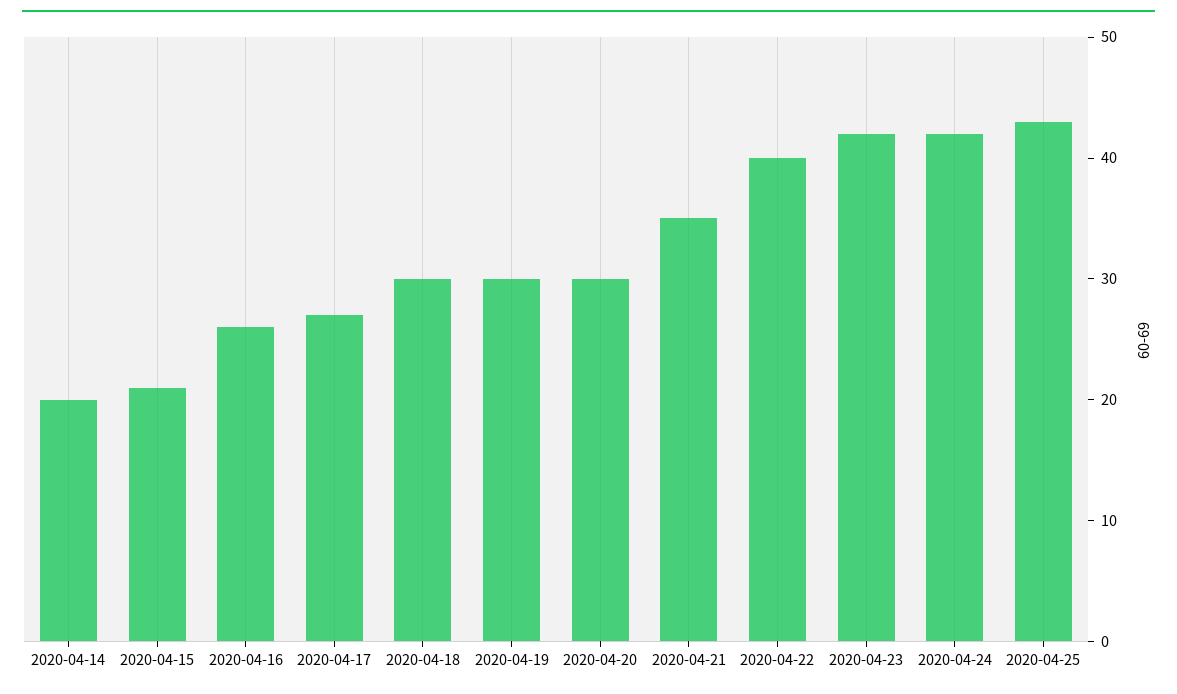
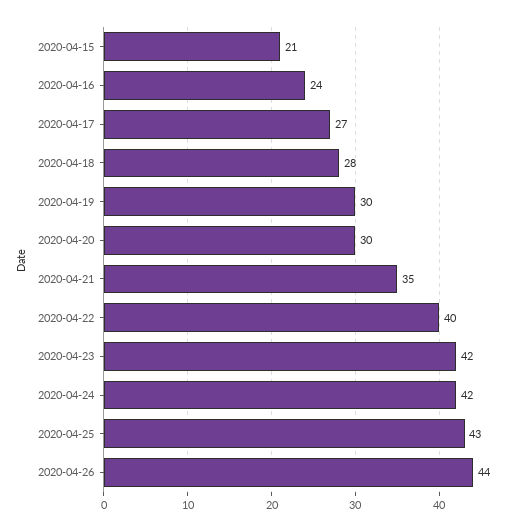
2020-04-14: 20 -> none
2020-04-16: 26 -> 24
2020-04-18: 30 -> 28
2020-04-26: none -> 44

